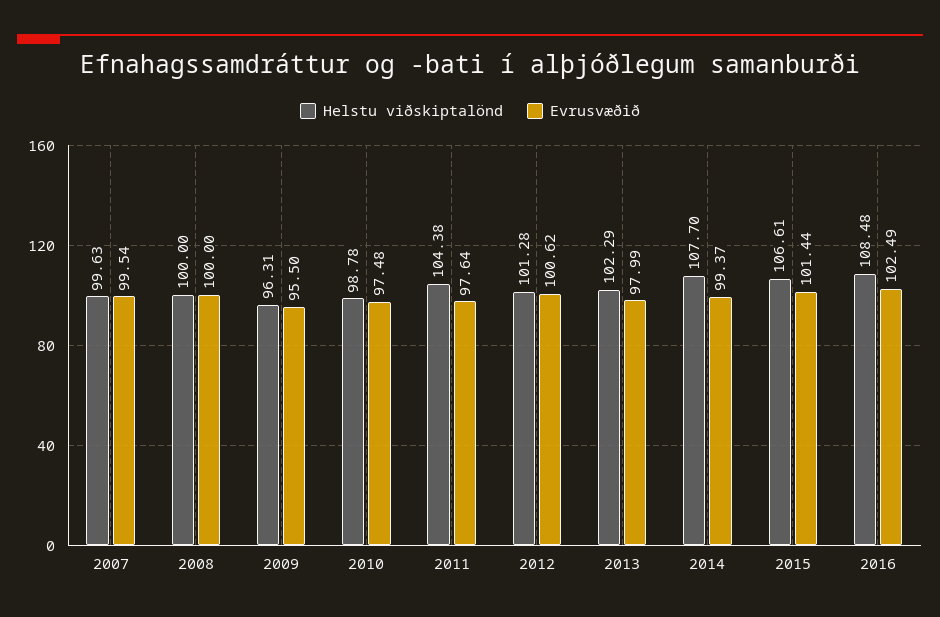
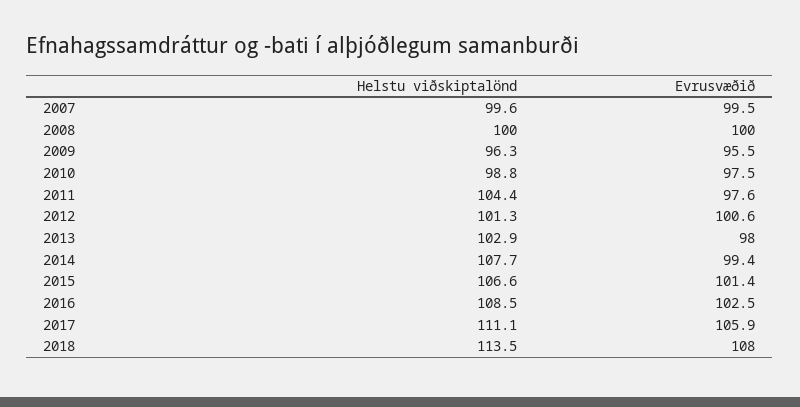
Helstu viðskiptalönd, 2013: 102.29 -> 102.9
Helstu viðskiptalönd, 2017: none -> 111.1
Evrusvæðið, 2017: none -> 105.9
Helstu viðskiptalönd, 2018: none -> 113.5
Evrusvæðið, 2018: none -> 108

